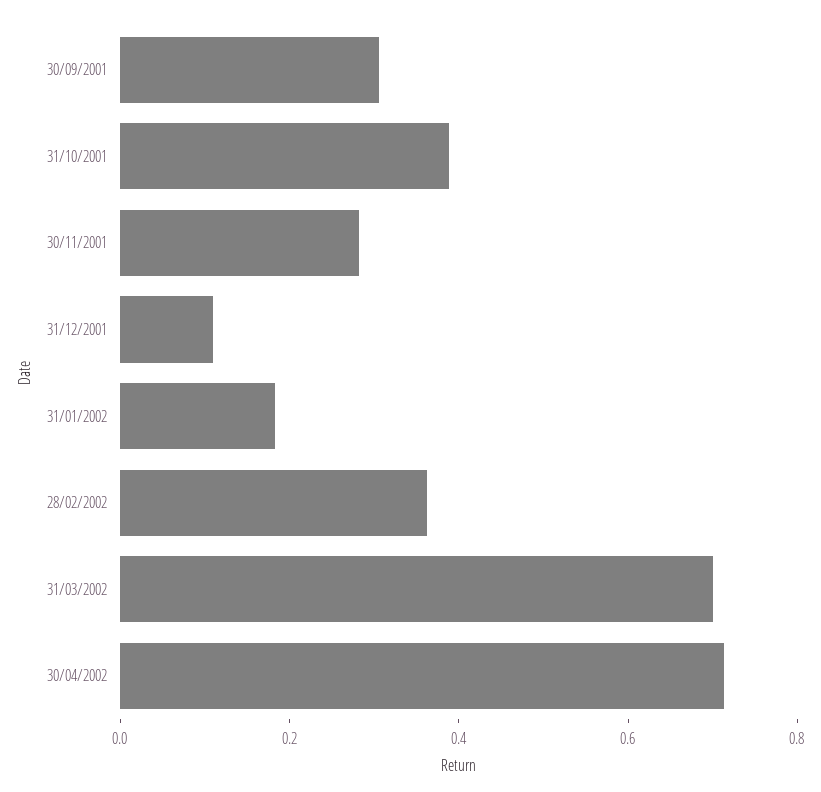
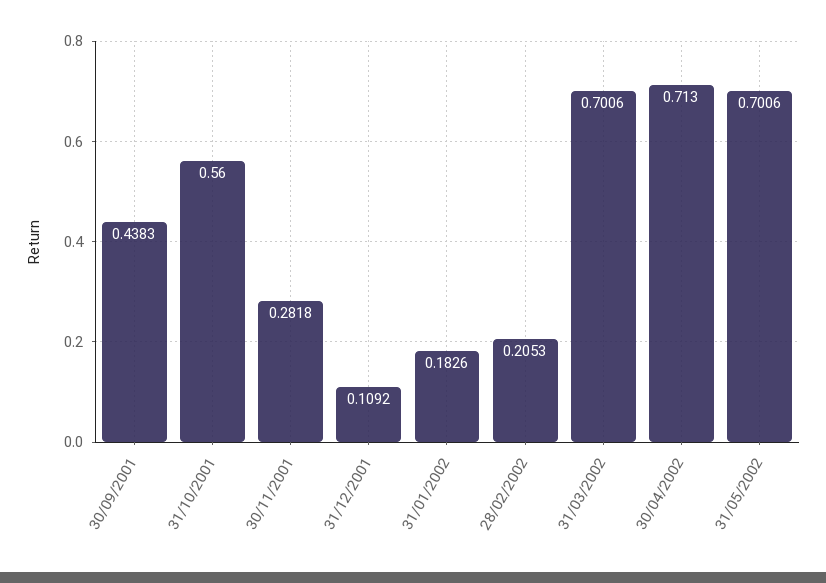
30/09/2001: 0.3 -> 0.4383
31/10/2001: 0.4 -> 0.56
28/02/2002: 0.35 -> 0.2053
31/05/2002: none -> 0.7006

